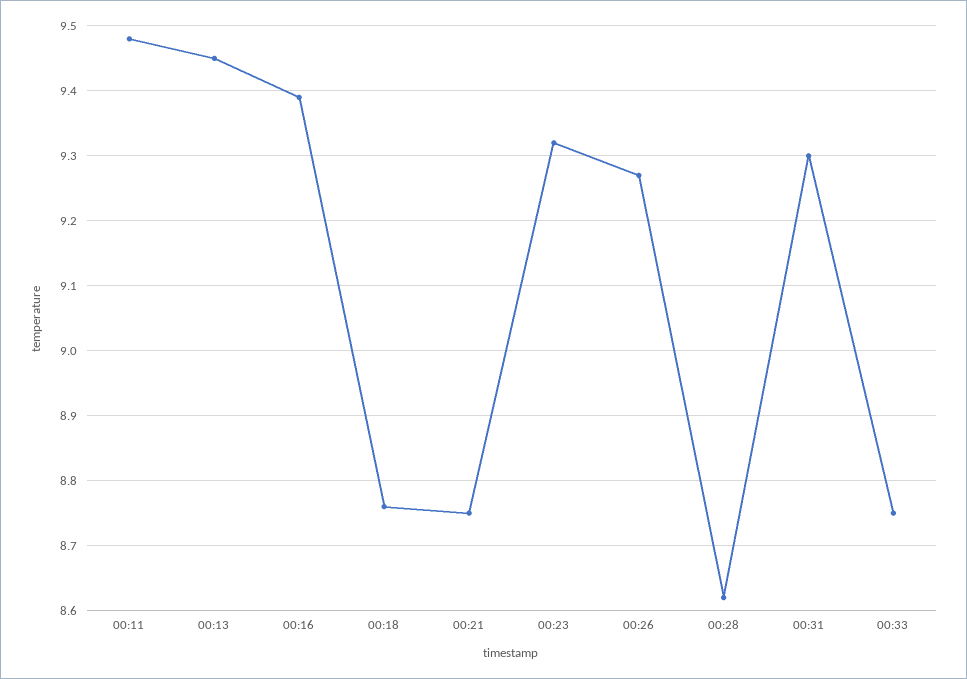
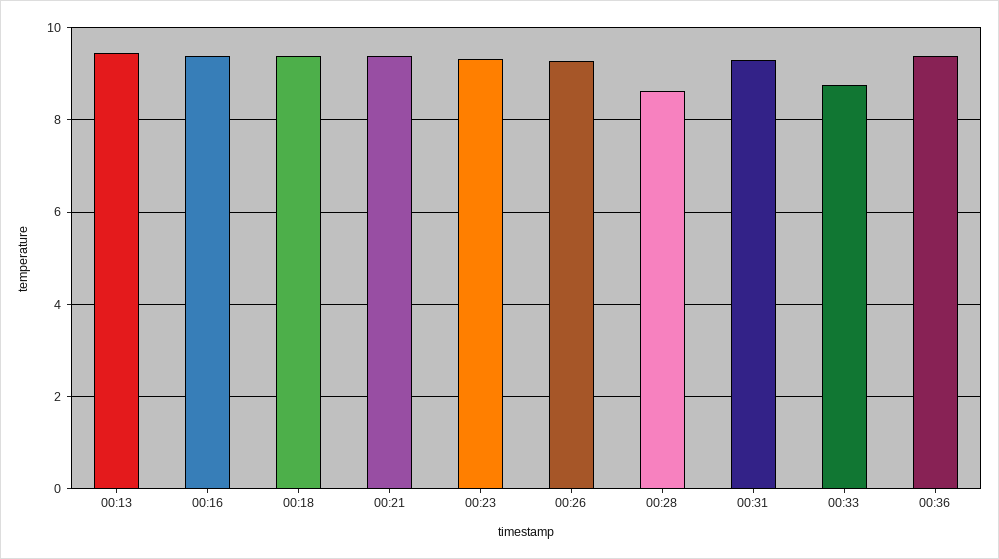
00:11: 9.48 -> none
00:18: 8.76 -> 9.4
00:21: 8.75 -> 9.4
00:36: none -> 9.4

